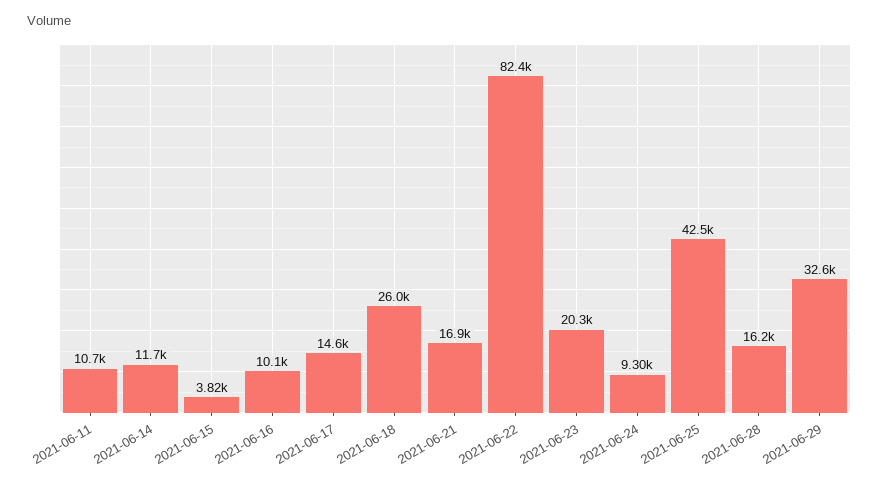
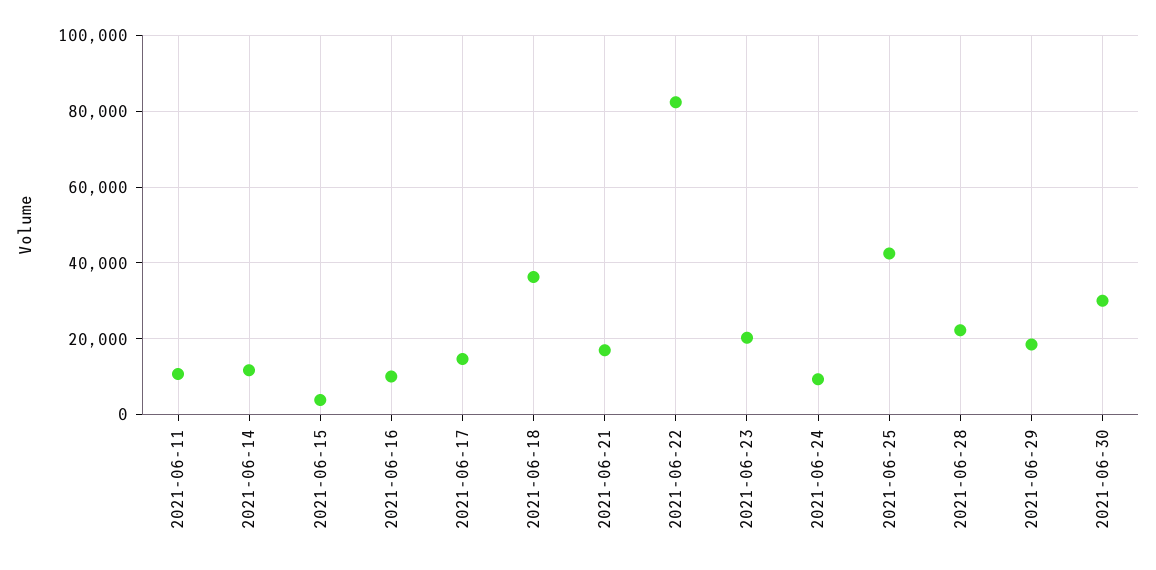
2021-06-18: 26000 -> 36000
2021-06-28: 16200 -> 22000
2021-06-29: 32600 -> 18000
2021-06-30: none -> 30000

